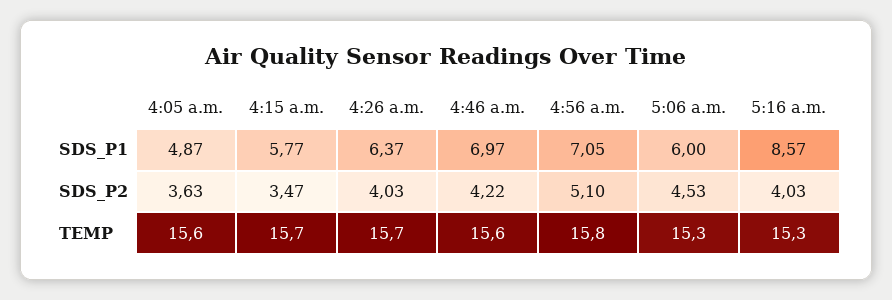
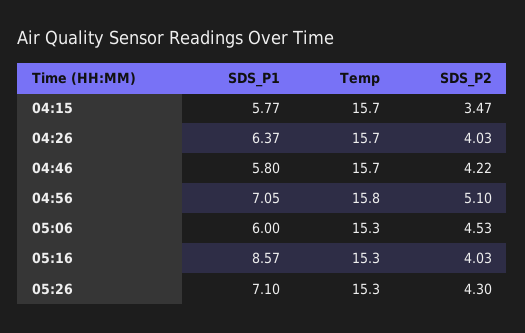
4:05 a.m., SDS_P1: 4.87 -> none
4:46 a.m., SDS_P1: 6.97 -> 5.8
4:05 a.m., SDS_P2: 3.63 -> none
4:05 a.m., TEMP: 15.6 -> none
4:46 a.m., TEMP: 15.6 -> 15.7
05:26, SDS_P1: none -> 7.1
05:26, TEMP: none -> 15.3
05:26, SDS_P2: none -> 4.3

